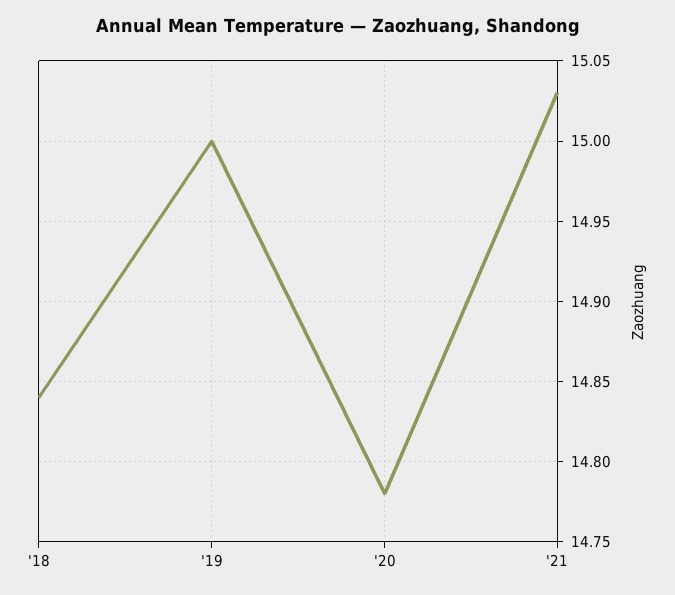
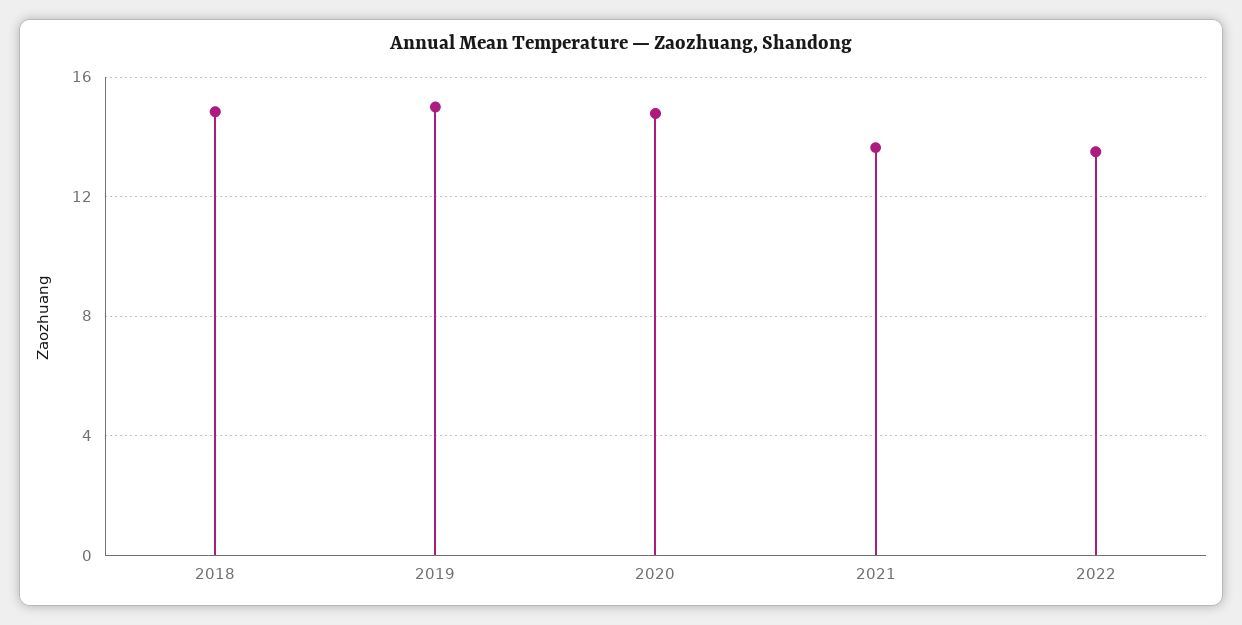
'21: 15.03 -> 13.5
2022: none -> 13.5

